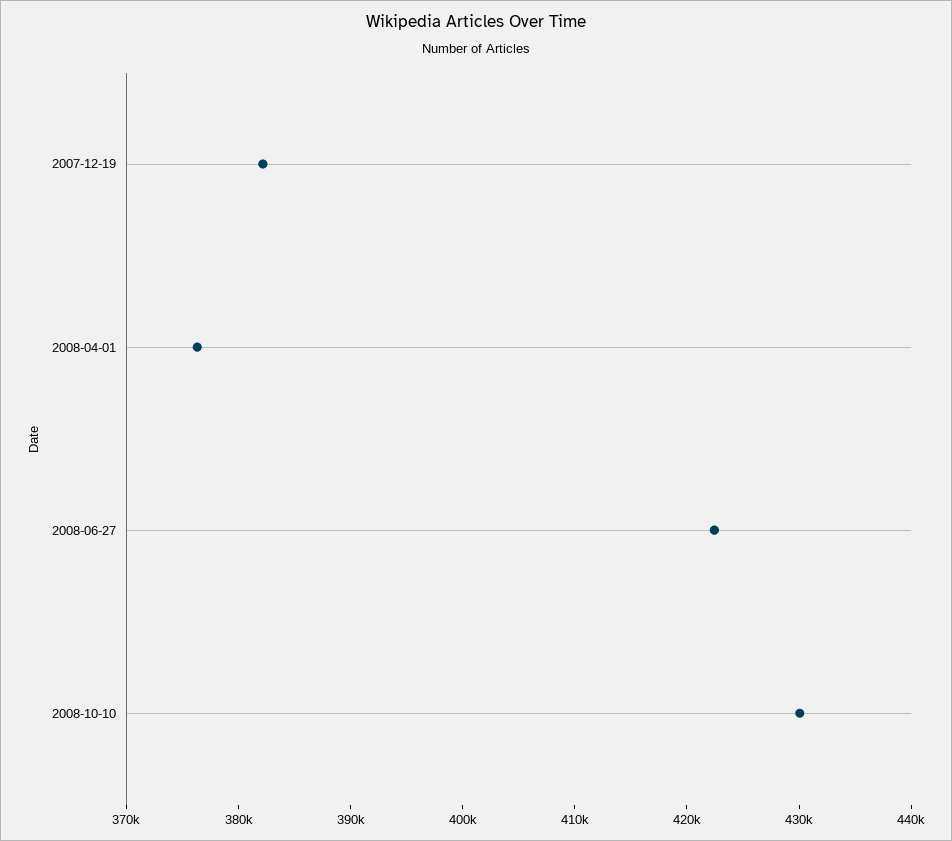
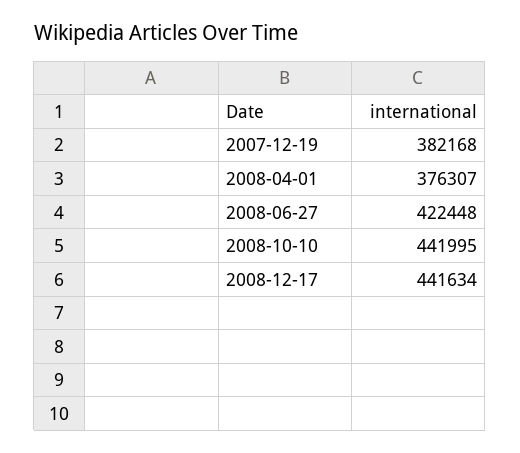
2008-10-10: 430000 -> 441995
2008-12-17: none -> 441634

